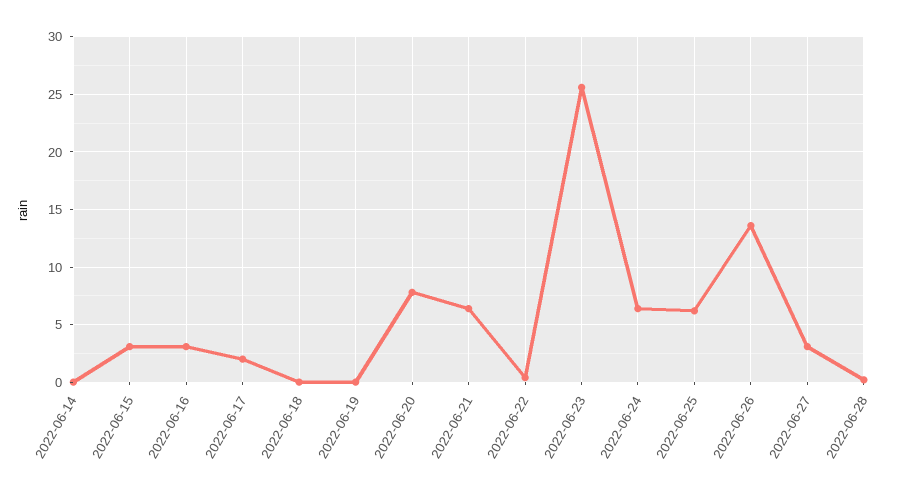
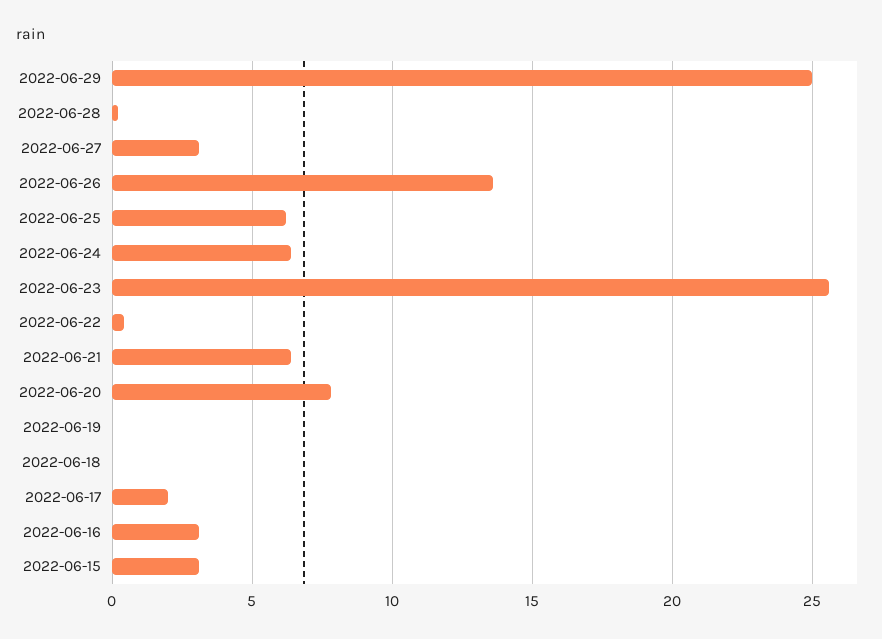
2022-06-14: 0 -> none
2022-06-29: none -> 25

